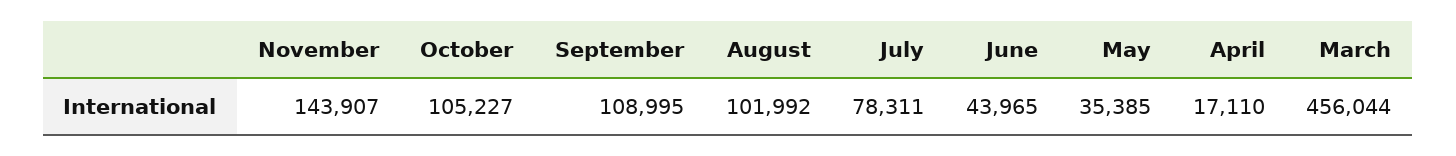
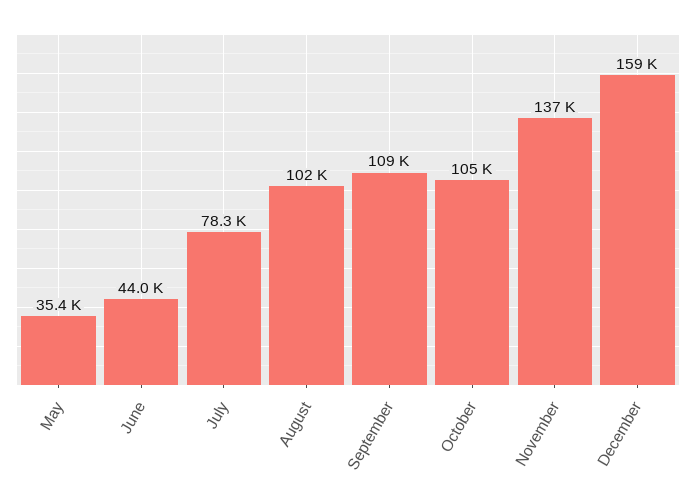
November: 143907 -> 137000
April: 17110 -> none
March: 456044 -> none
December: none -> 159000

